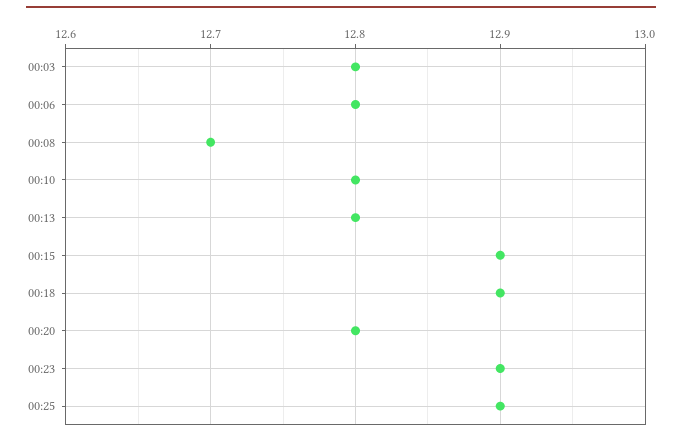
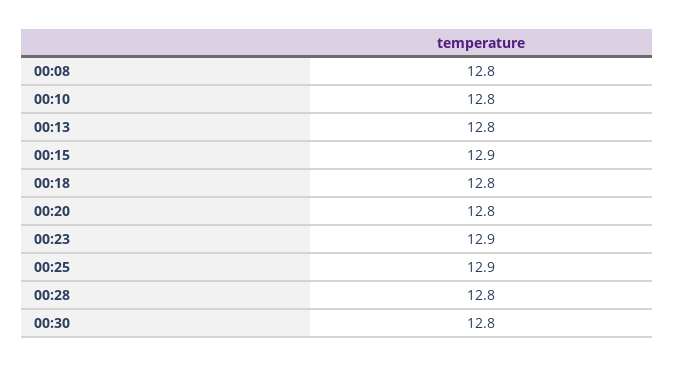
00:03: 12.8 -> none
00:06: 12.8 -> none
00:08: 12.7 -> 12.8
00:18: 12.9 -> 12.8
00:28: none -> 12.8
00:30: none -> 12.8

